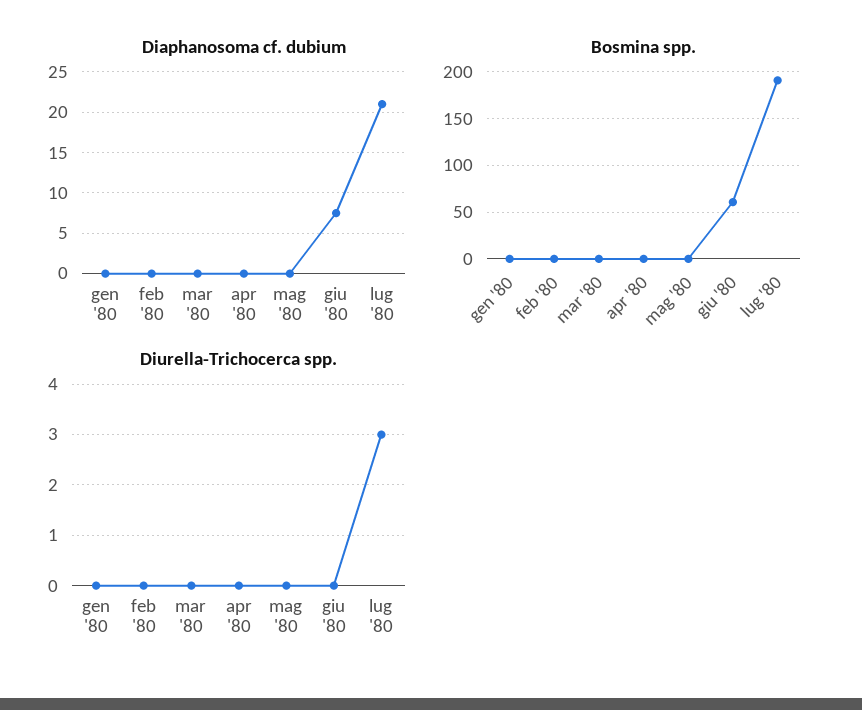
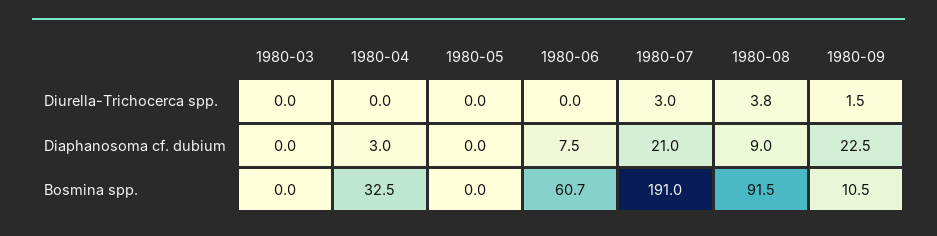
Diaphanosoma cf. dubium, gen '80: 0 -> none
Diaphanosoma cf. dubium, feb '80: 0 -> none
Diaphanosoma cf. dubium, apr '80: 0 -> 3
Bosmina spp., gen '80: 0 -> none
Bosmina spp., feb '80: 0 -> none
Bosmina spp., apr '80: 0 -> 32.5
Diurella-Trichocerca spp., gen '80: 0 -> none
Diurella-Trichocerca spp., feb '80: 0 -> none
Diurella-Trichocerca spp., 1980-08: none -> 3.8
Diurella-Trichocerca spp., 1980-09: none -> 1.5
Diaphanosoma cf. dubium, 1980-08: none -> 9
Diaphanosoma cf. dubium, 1980-09: none -> 22.5
Bosmina spp., 1980-08: none -> 91.5
Bosmina spp., 1980-09: none -> 10.5

